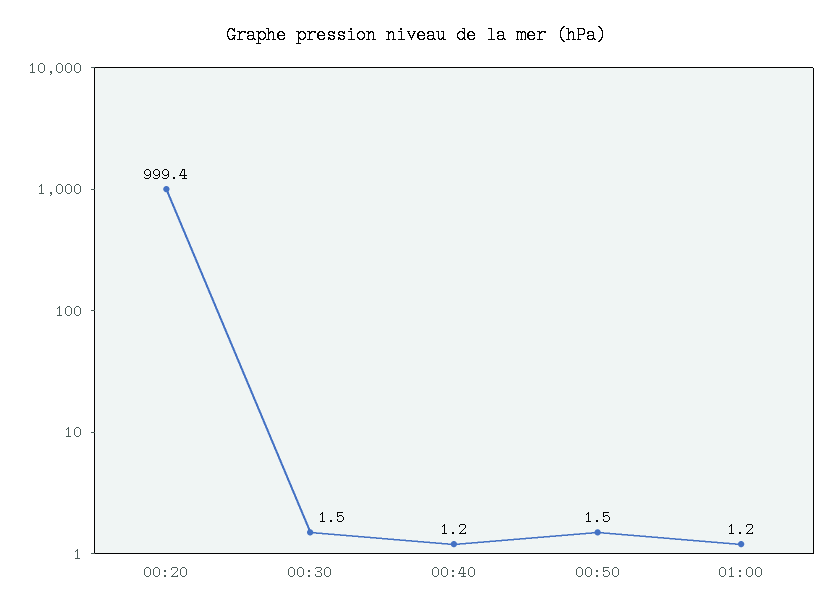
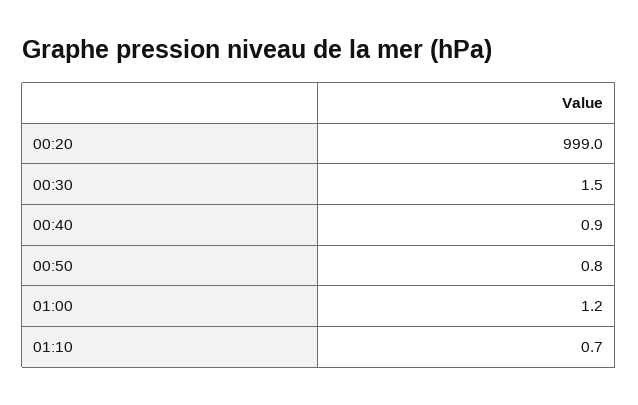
00:20: 999.4 -> 999
00:40: 1.2 -> 0.9
00:50: 1.5 -> 0.8
01:10: none -> 0.7

